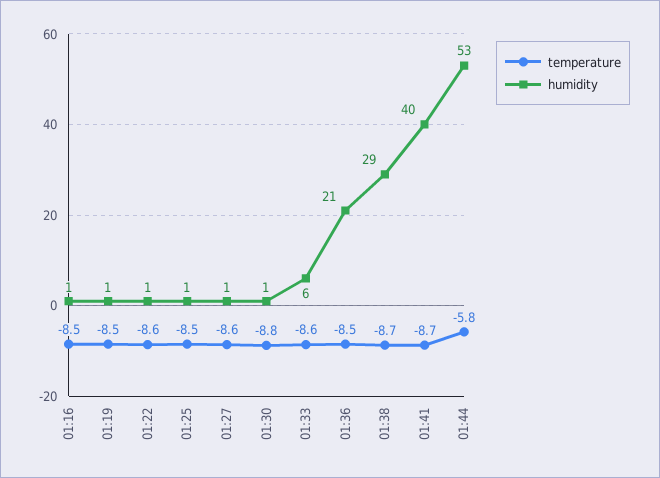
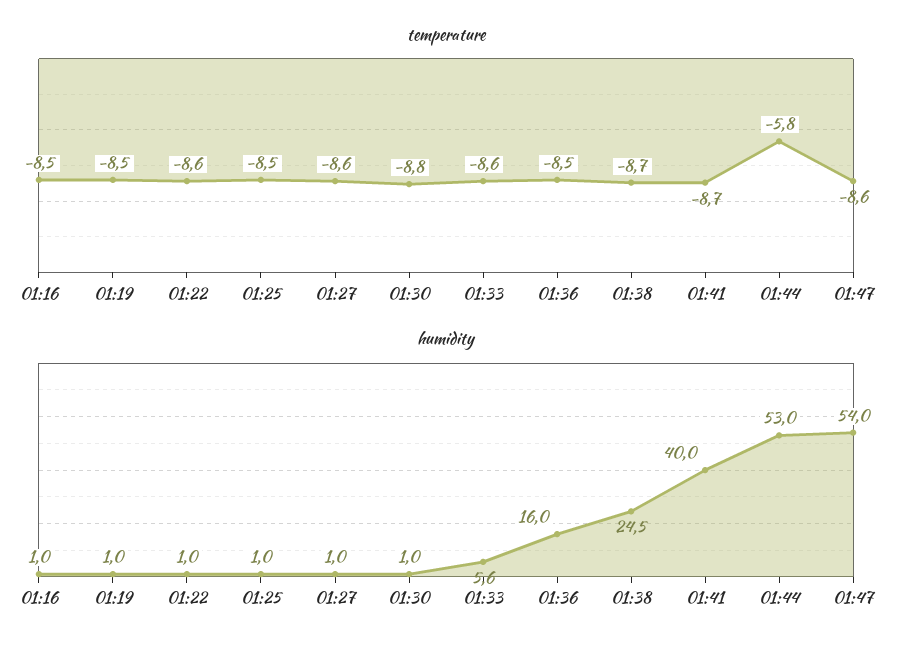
humidity, 01:36: 21 -> 16
humidity, 01:38: 29 -> 24.5
temperature, 01:47: none -> -8.6
humidity, 01:47: none -> 54

